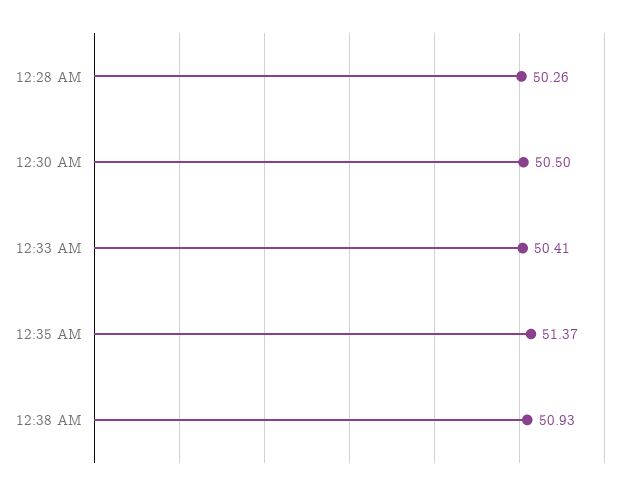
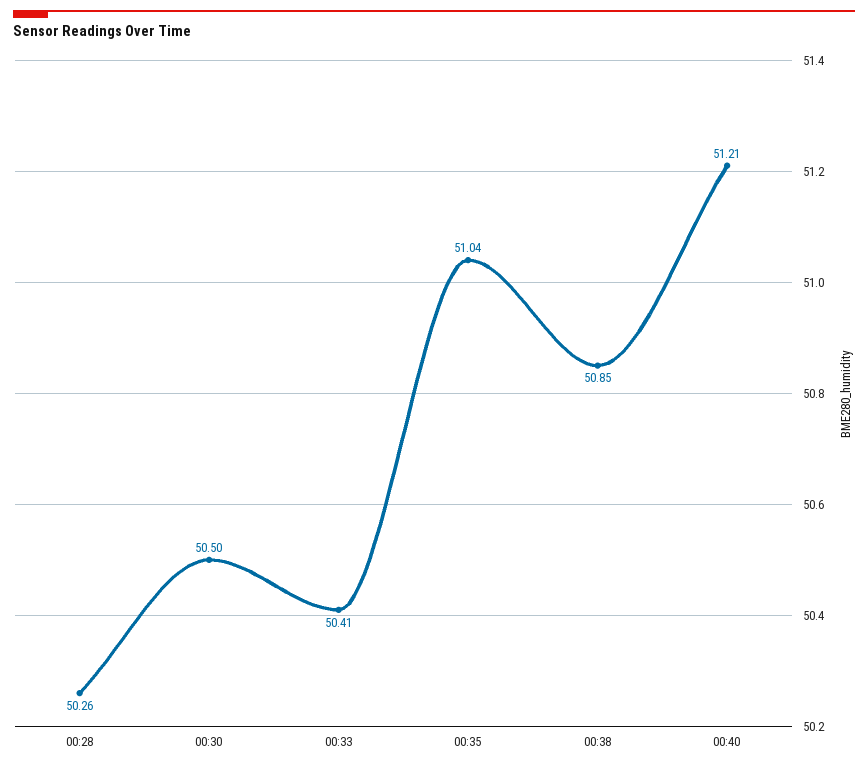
12:35 AM: 51.37 -> 51.04
12:38 AM: 50.93 -> 50.85
00:40: none -> 51.21

